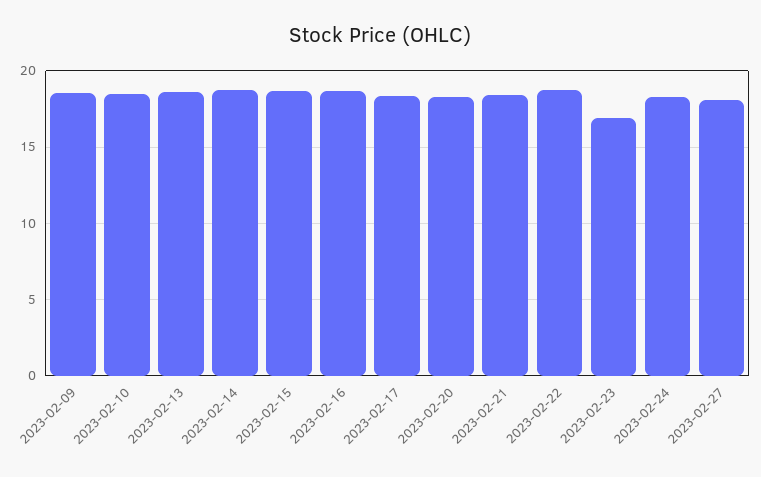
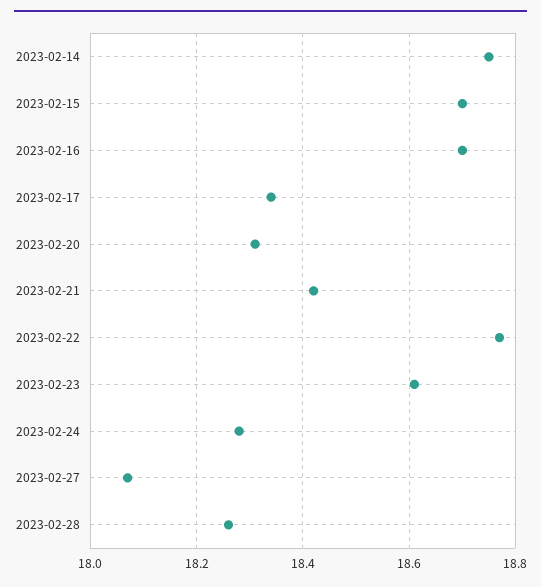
2023-02-09: 18.5 -> none
2023-02-10: 18.5 -> none
2023-02-13: 18.5 -> none
2023-02-23: 17 -> 18.6
2023-02-28: none -> 18.25

